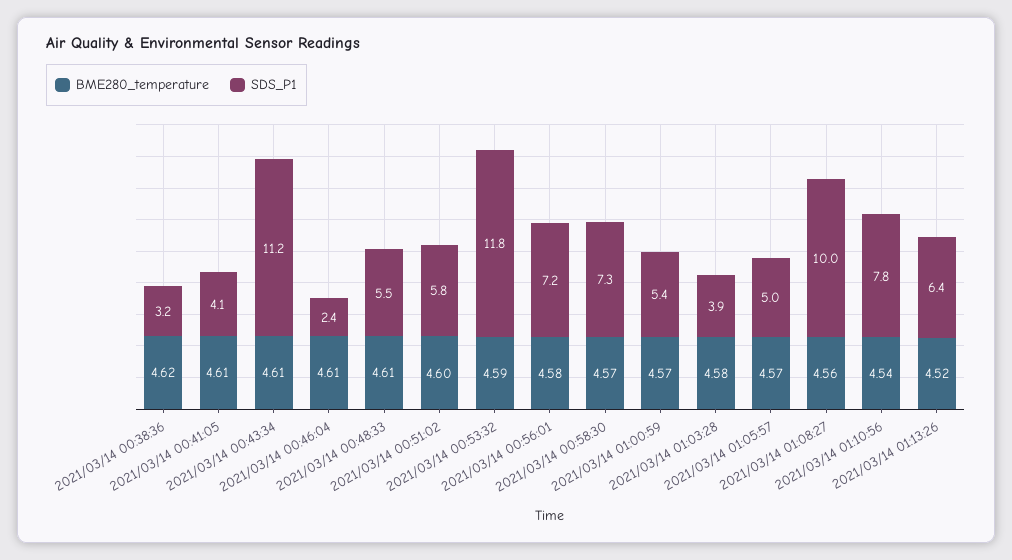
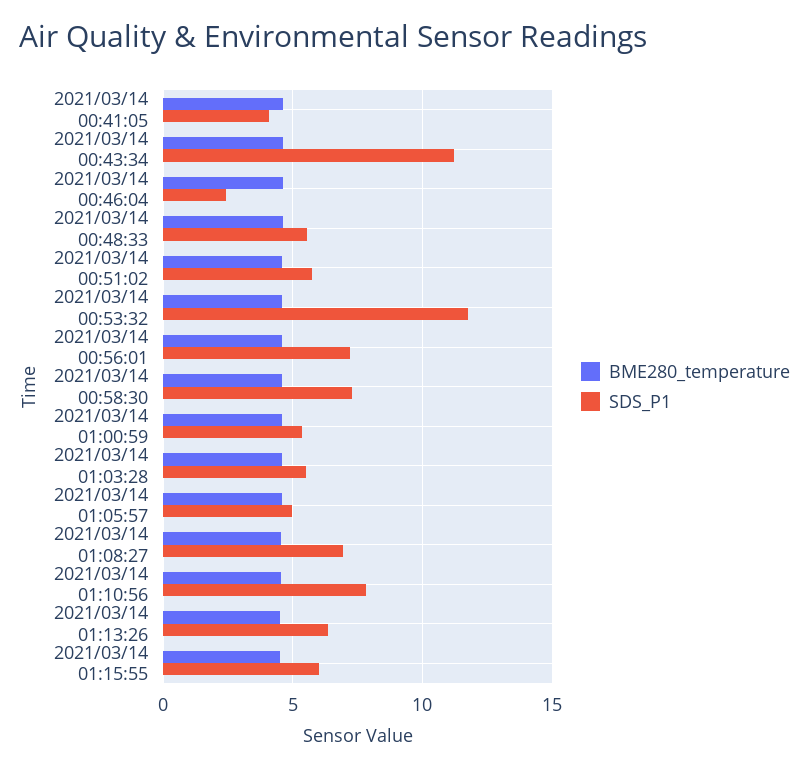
BME280_temperature, 2021/03/14 00:38:36: 4.62 -> none
SDS_P1, 2021/03/14 00:38:36: 3.2 -> none
SDS_P1, 2021/03/14 01:03:28: 3.9 -> 5.5
SDS_P1, 2021/03/14 01:08:27: 10 -> 7
BME280_temperature, 2021/03/14 01:15:55: none -> 4.5
SDS_P1, 2021/03/14 01:15:55: none -> 6

